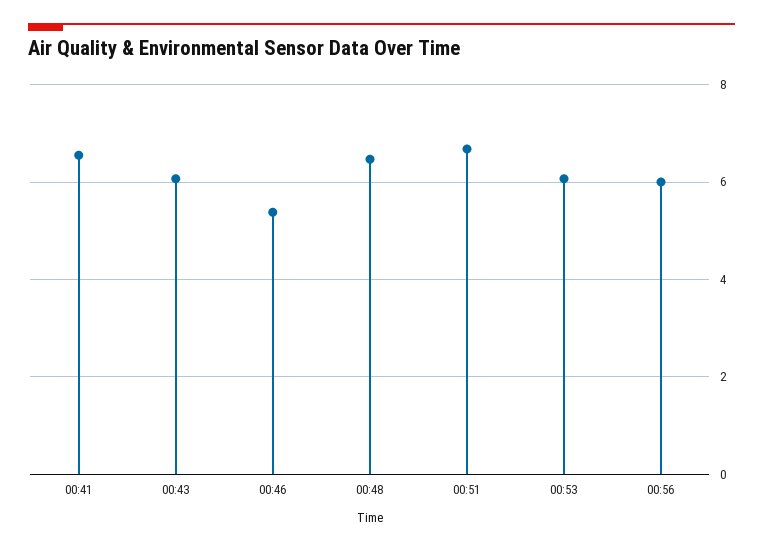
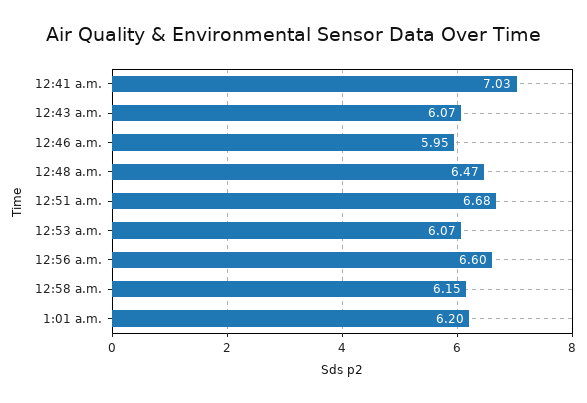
00:41: 6.6 -> 7.03
00:46: 5.4 -> 5.95
00:56: 6 -> 6.6
12:58 a.m.: none -> 6.15
1:01 a.m.: none -> 6.2

